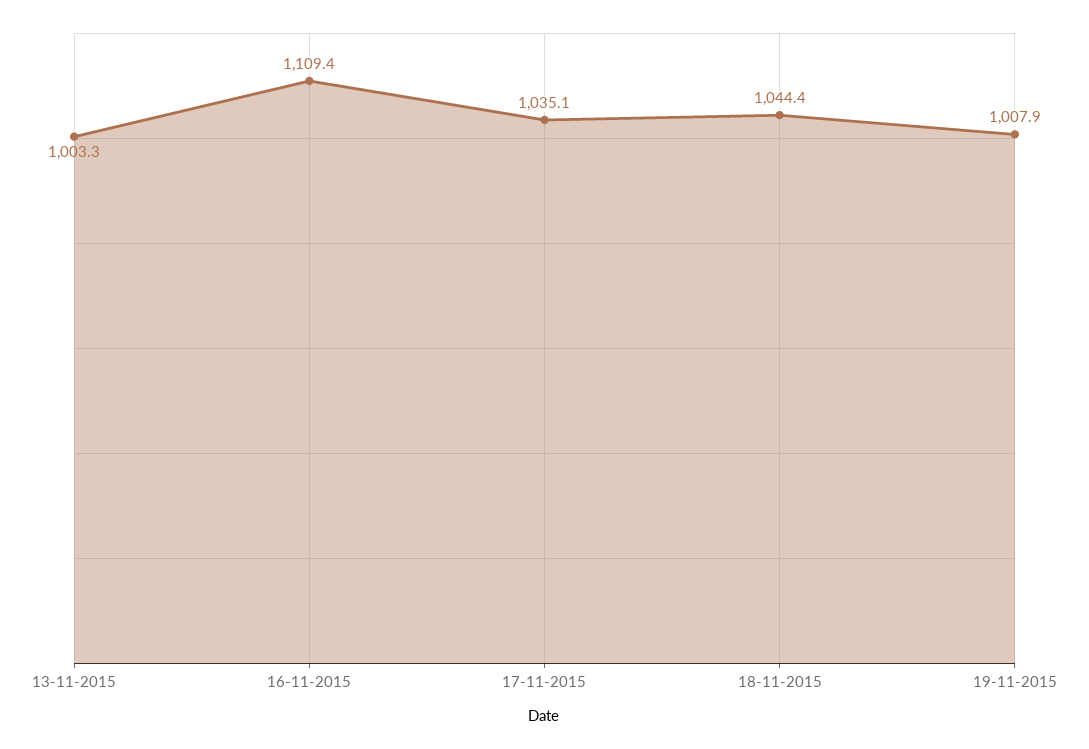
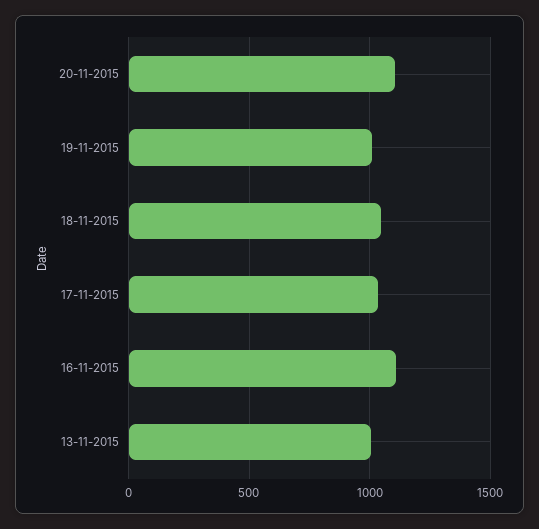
20-11-2015: none -> 1100

